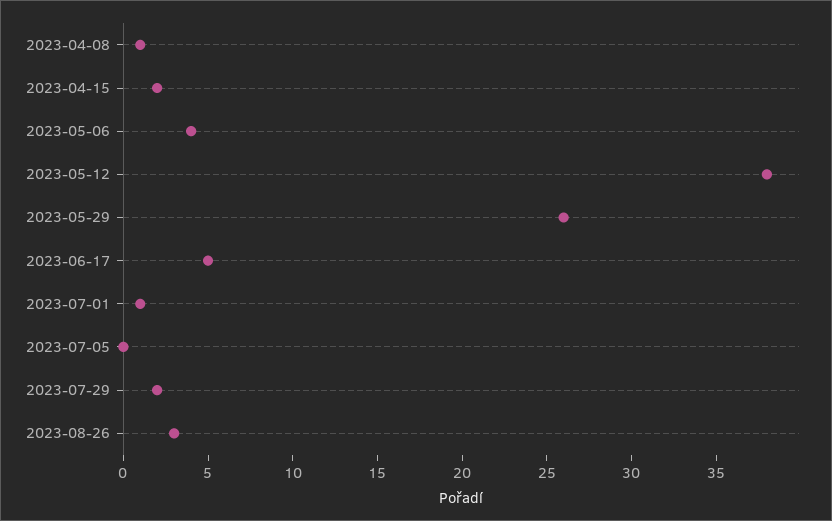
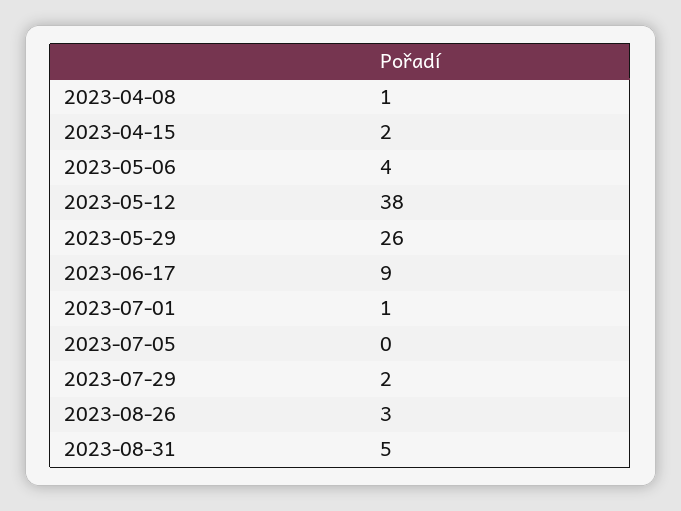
2023-06-17: 5 -> 9
2023-08-31: none -> 5

